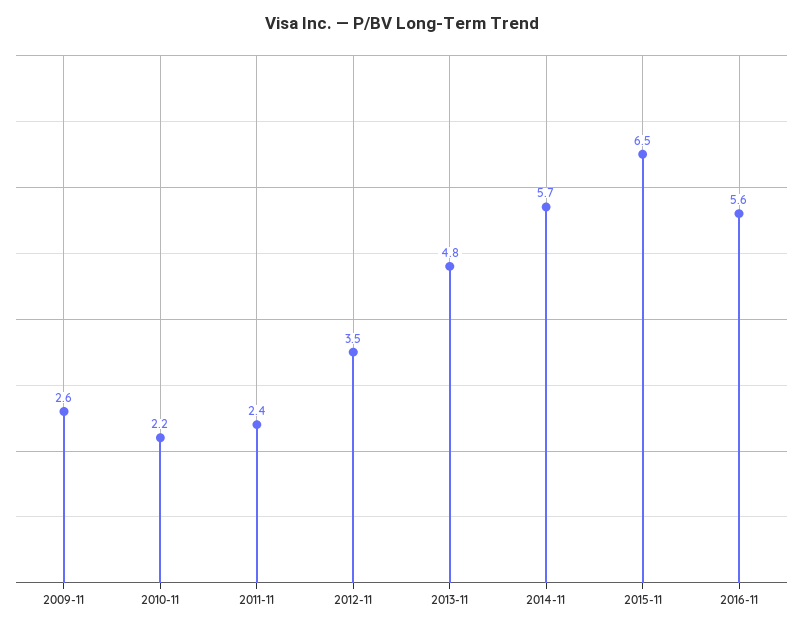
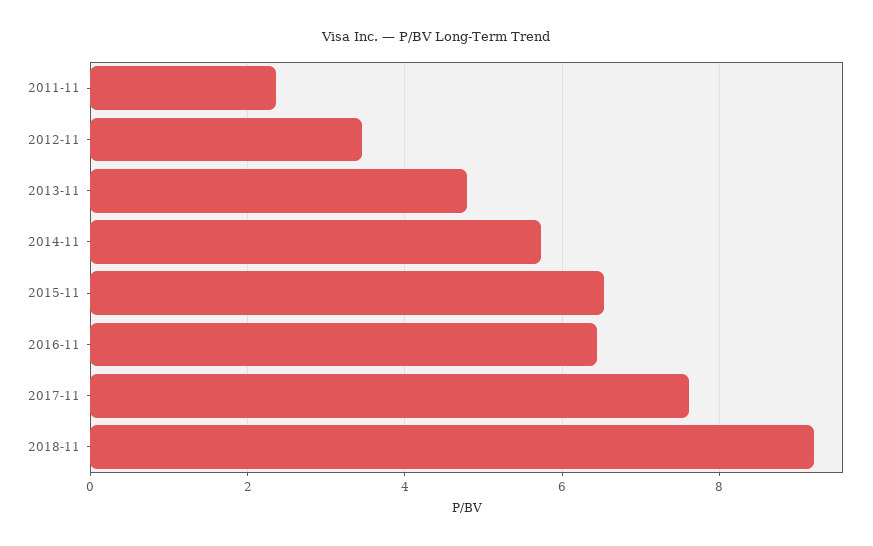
2009-11: 2.6 -> none
2010-11: 2.2 -> none
2016-11: 5.6 -> 6.4
2017-11: none -> 7.6
2018-11: none -> 9.2

